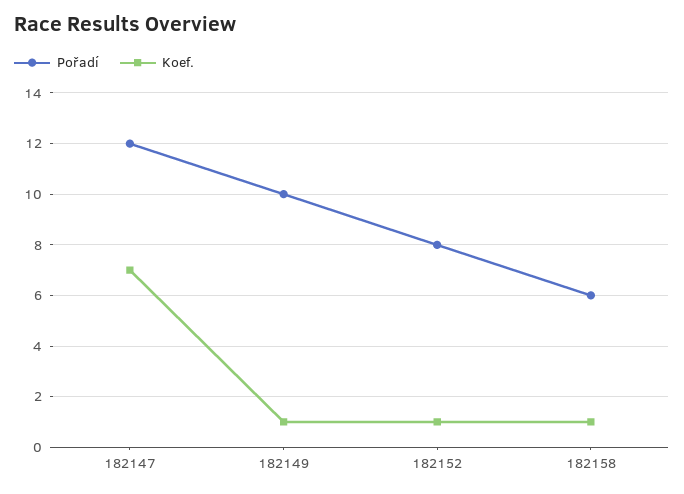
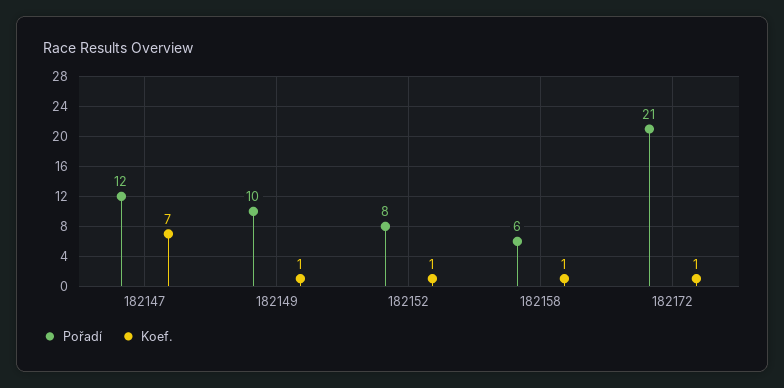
Pořadí, 182172: none -> 21
Koef., 182172: none -> 1

